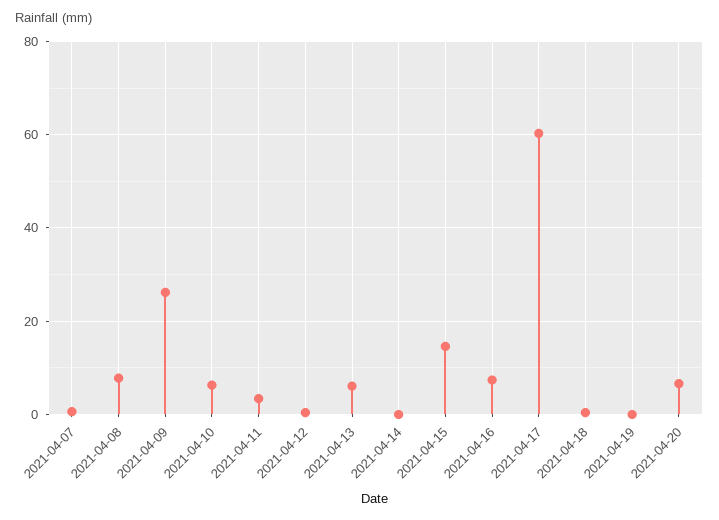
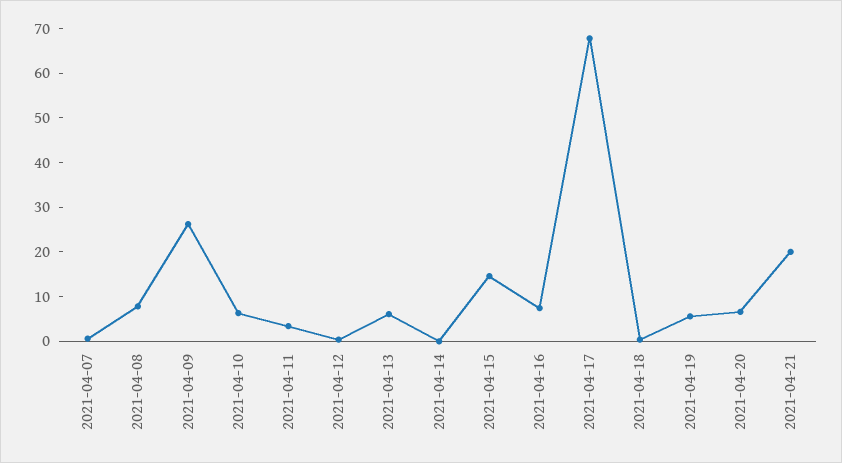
2021-04-17: 60 -> 68
2021-04-19: 0 -> 6
2021-04-21: none -> 20

